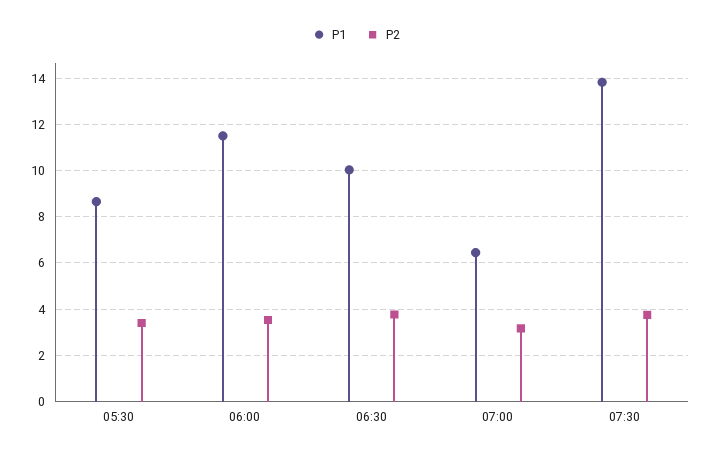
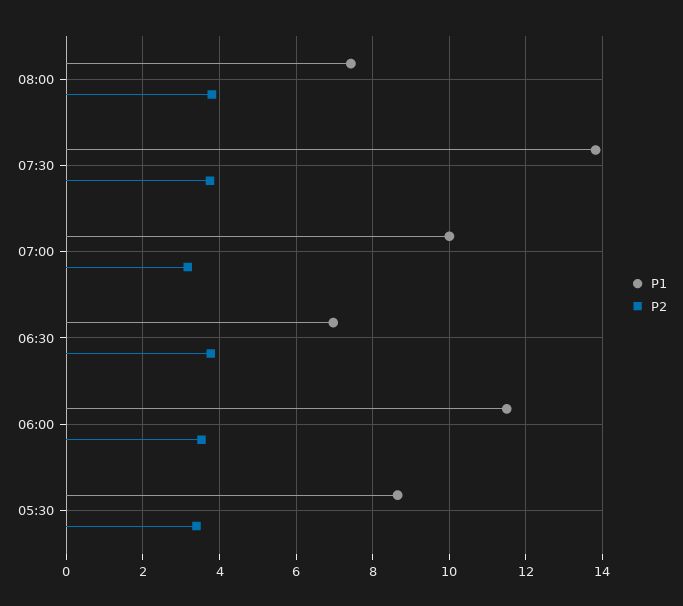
P1, 06:30: 10 -> 7
P1, 07:00: 6.5 -> 10
P1, 08:00: none -> 7.4
P2, 08:00: none -> 3.8

